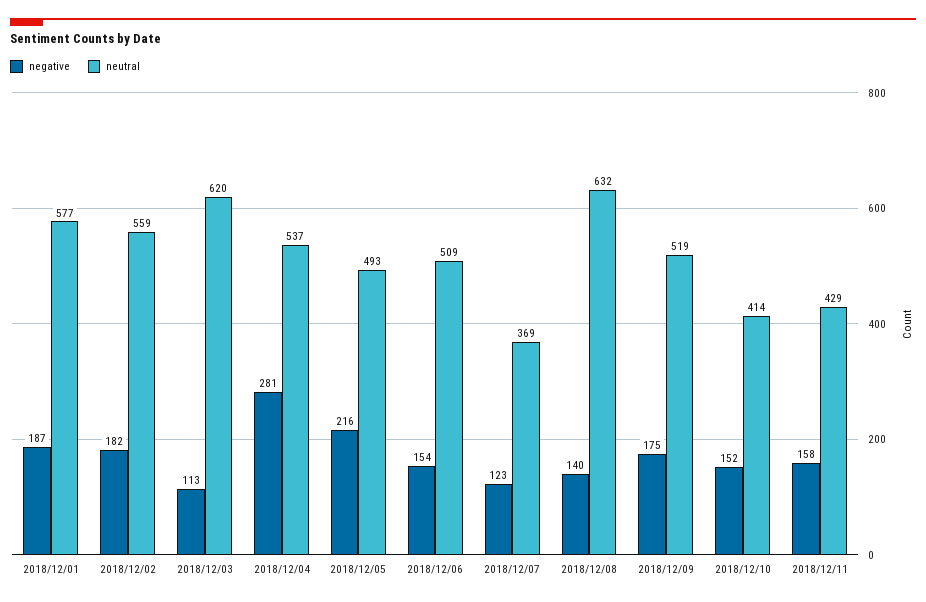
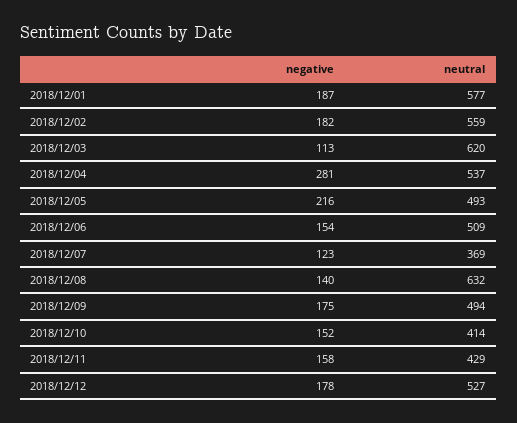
neutral, 2018/12/09: 519 -> 494
negative, 2018/12/12: none -> 178
neutral, 2018/12/12: none -> 527

